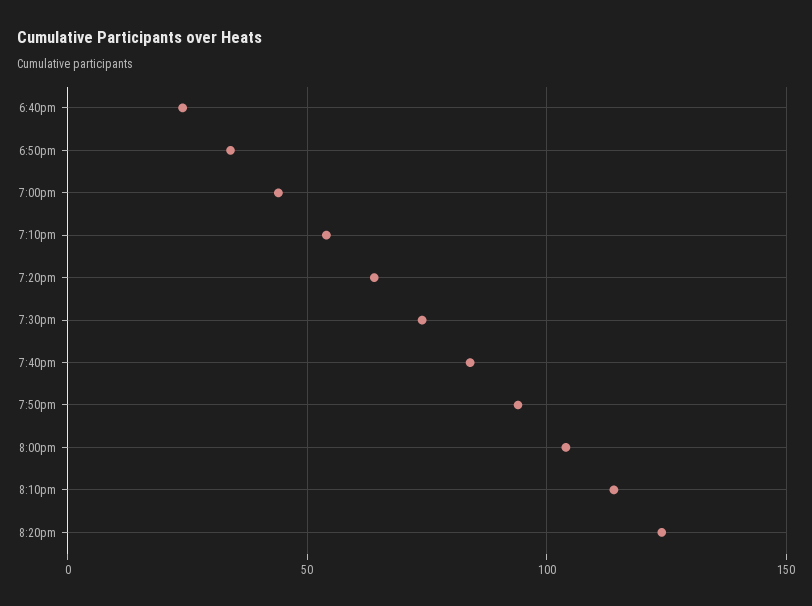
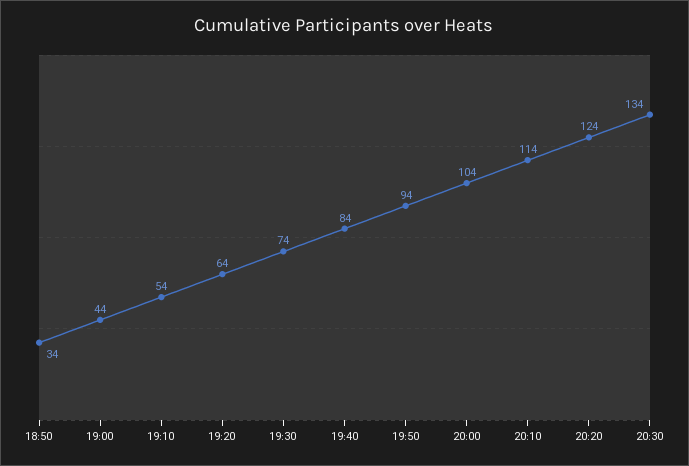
6:40pm: 25 -> none
20:30: none -> 134

